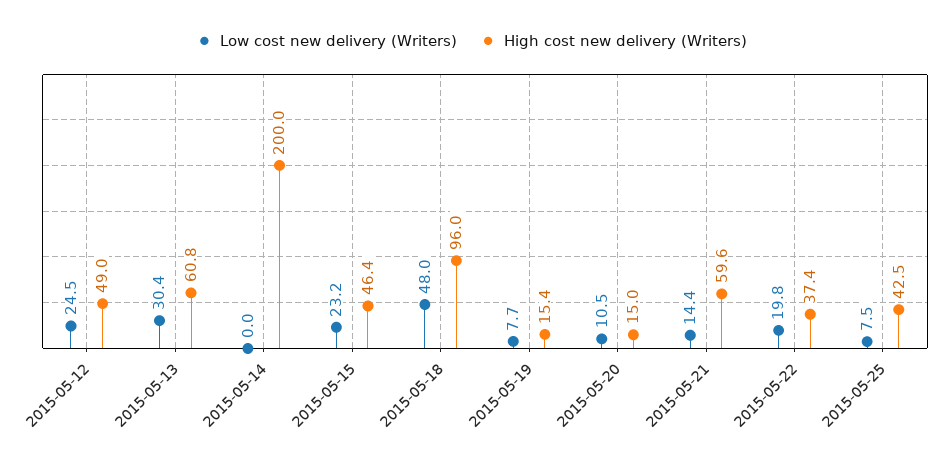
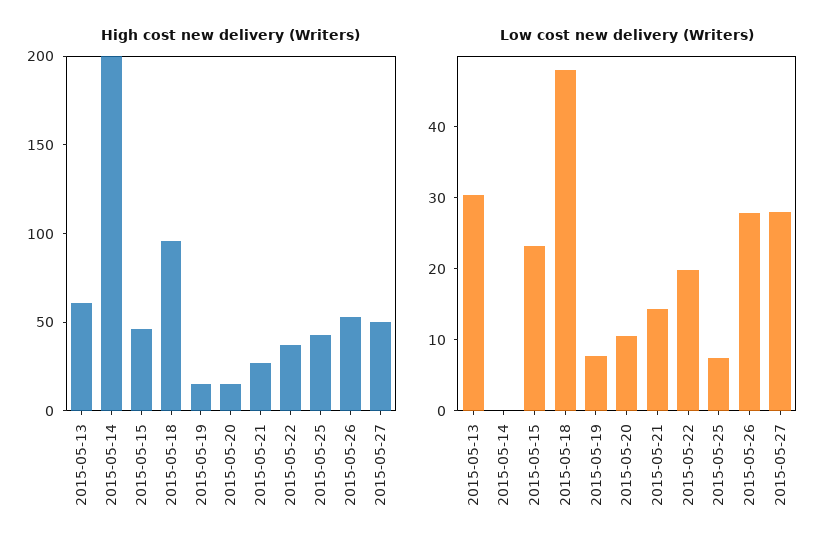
Low cost new delivery (Writers), 2015-05-12: 24.5 -> none
High cost new delivery (Writers), 2015-05-12: 49 -> none
High cost new delivery (Writers), 2015-05-21: 59.6 -> 30
High cost new delivery (Writers), 2015-05-26: none -> 50
High cost new delivery (Writers), 2015-05-27: none -> 50
Low cost new delivery (Writers), 2015-05-26: none -> 28
Low cost new delivery (Writers), 2015-05-27: none -> 28

